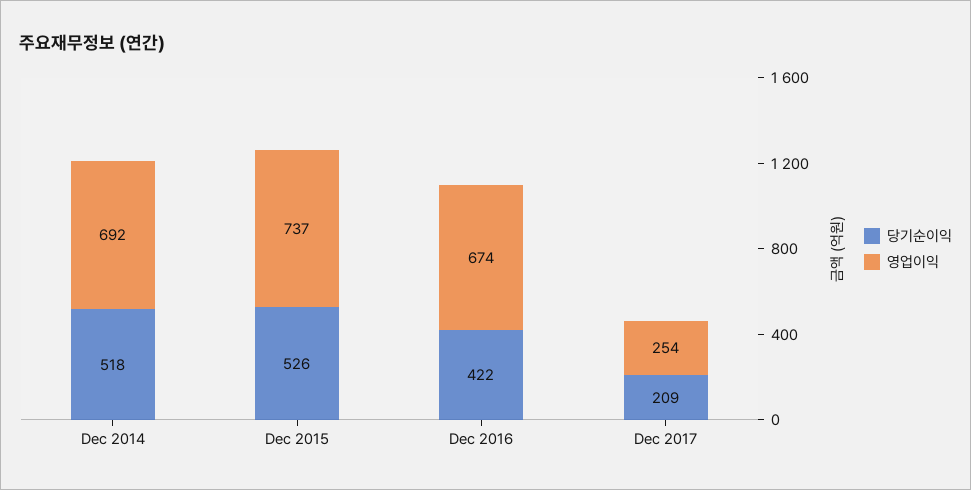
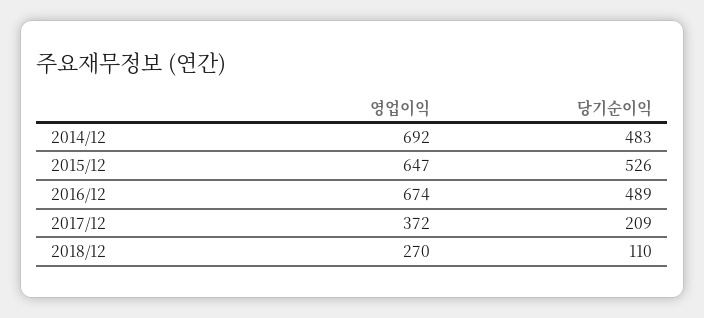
당기순이익, Dec 2014: 518 -> 483
영업이익, Dec 2015: 737 -> 647
당기순이익, Dec 2016: 422 -> 489
영업이익, Dec 2017: 254 -> 372
영업이익, 2018/12: none -> 270
당기순이익, 2018/12: none -> 110

